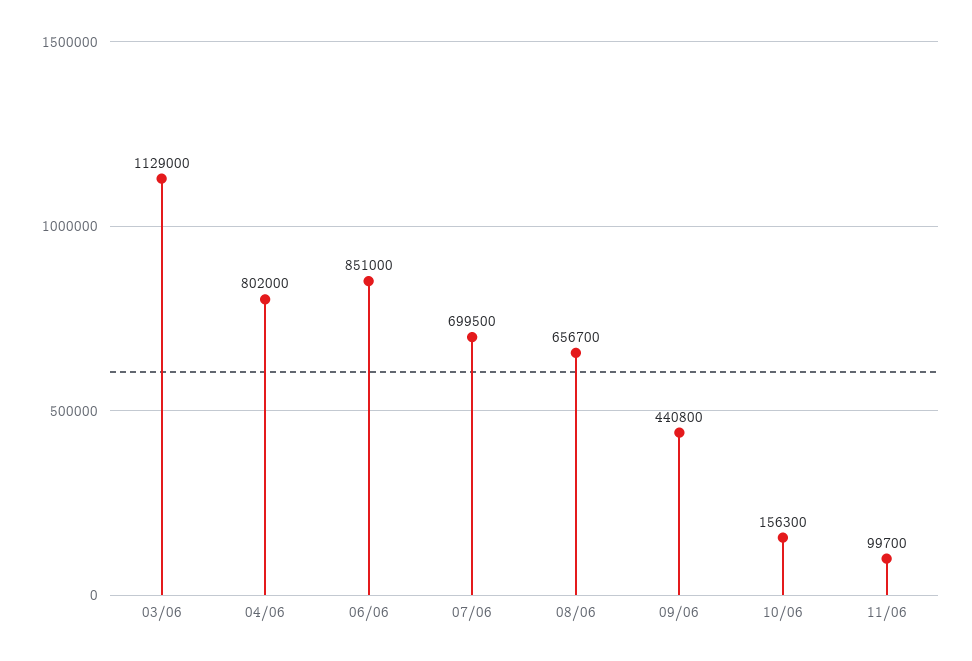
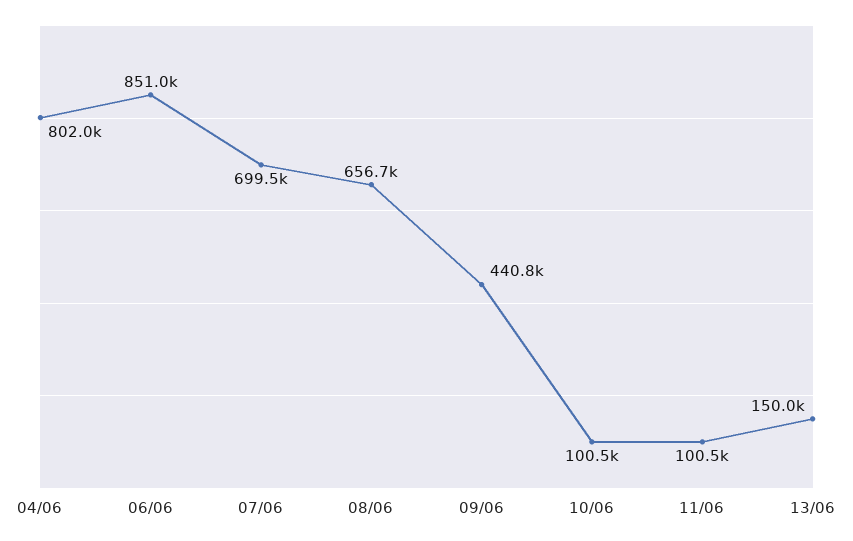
03/06: 1129000 -> none
10/06: 156300 -> 100500
11/06: 99700 -> 100500
13/06: none -> 150000

